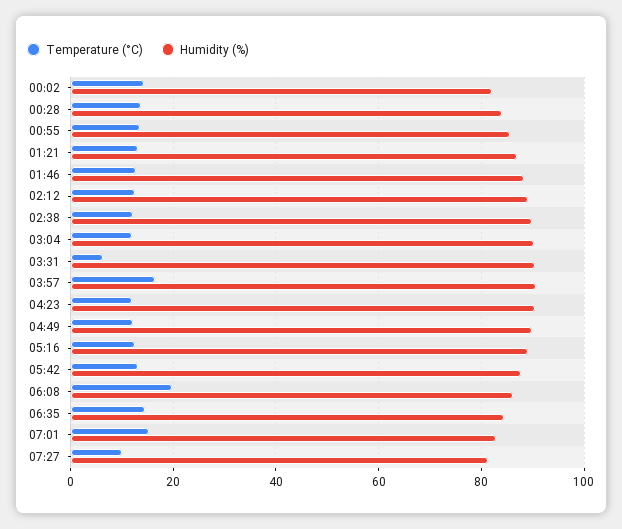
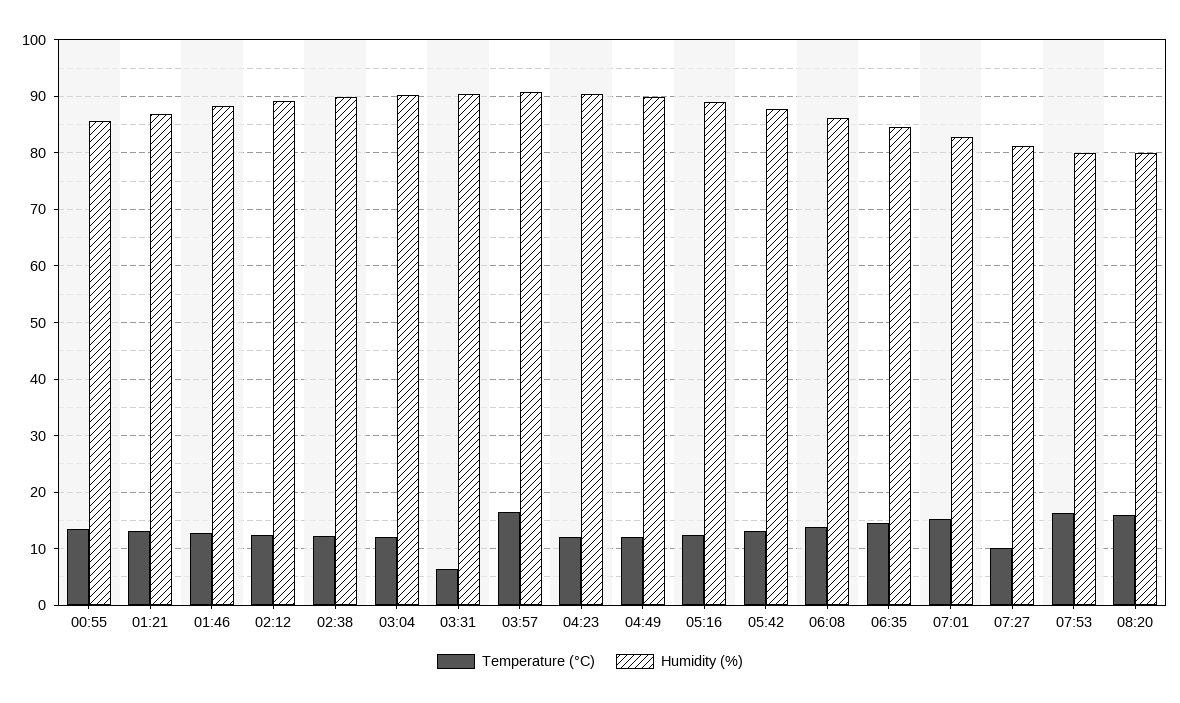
Temperature (°C), 00:02: 14 -> none
Humidity (%), 00:02: 82 -> none
Temperature (°C), 00:28: 14 -> none
Humidity (%), 00:28: 84 -> none
Temperature (°C), 06:08: 20 -> 14
Temperature (°C), 07:53: none -> 16
Humidity (%), 07:53: none -> 80
Temperature (°C), 08:20: none -> 16
Humidity (%), 08:20: none -> 80

